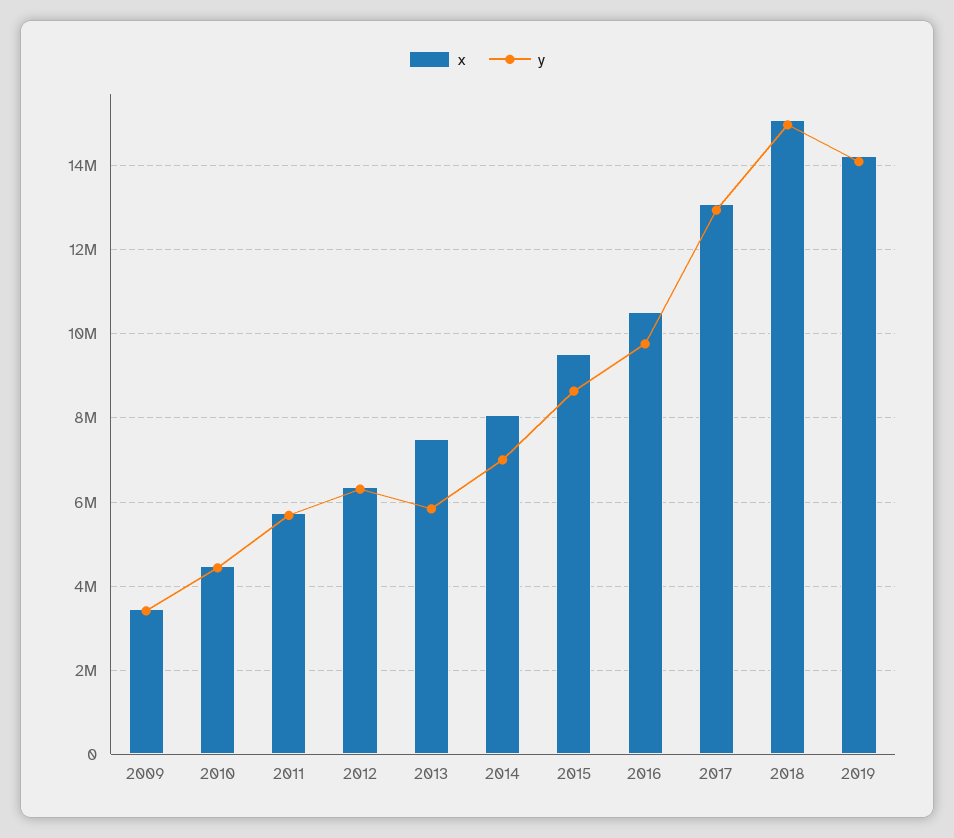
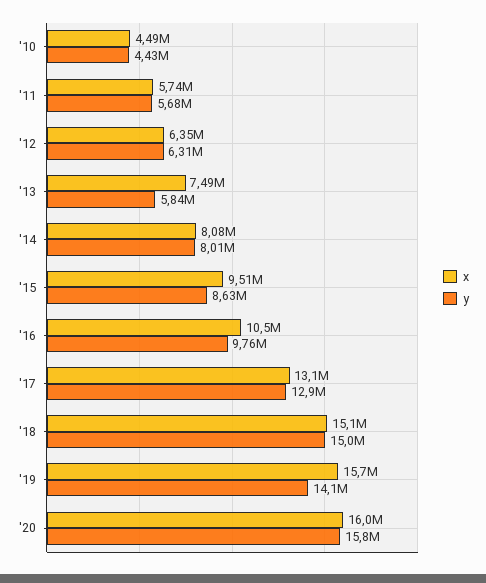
x, 2009: 3400000 -> none
y, 2009: 3400000 -> none
y, 2014: 7000000 -> 8010000
x, 2019: 14200000 -> 15700000
x, '20: none -> 16000000
y, '20: none -> 15800000

